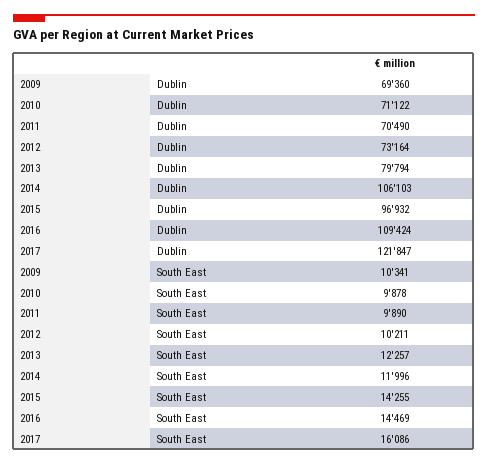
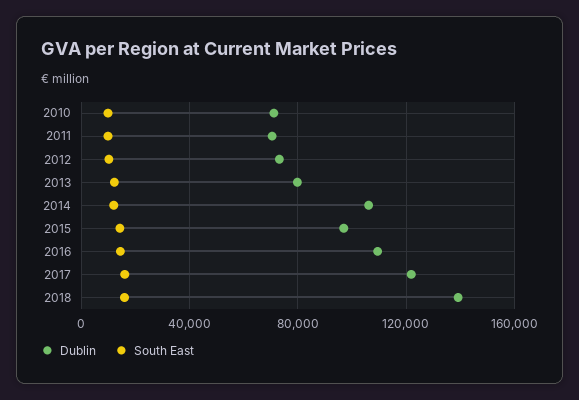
Dublin, 2009: 69360 -> none
South East, 2009: 10341 -> none
Dublin, 2018: none -> 140000
South East, 2018: none -> 15000

